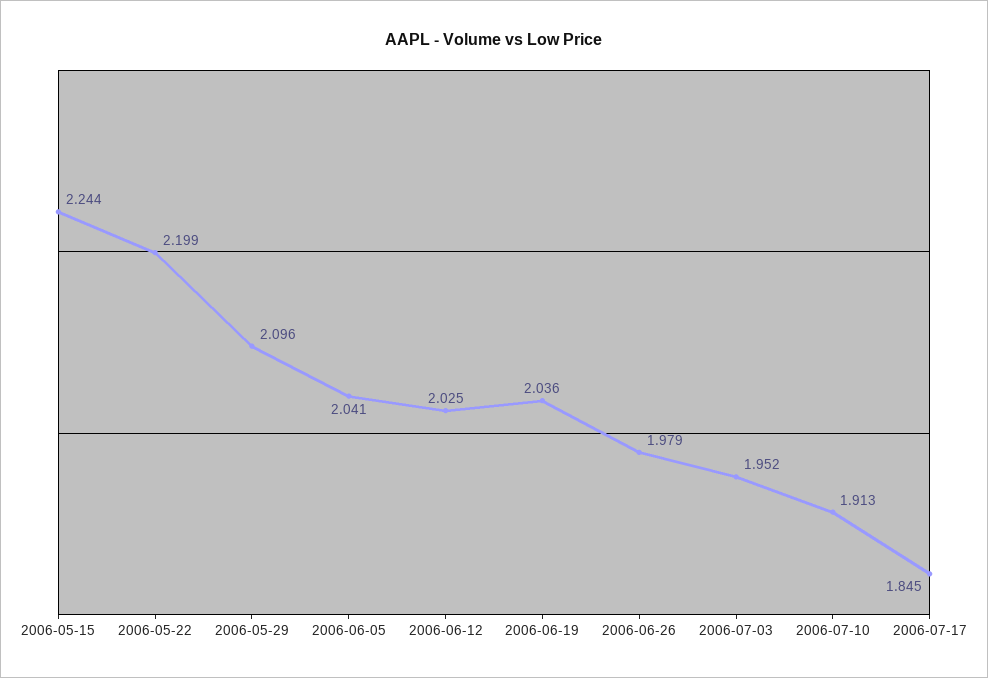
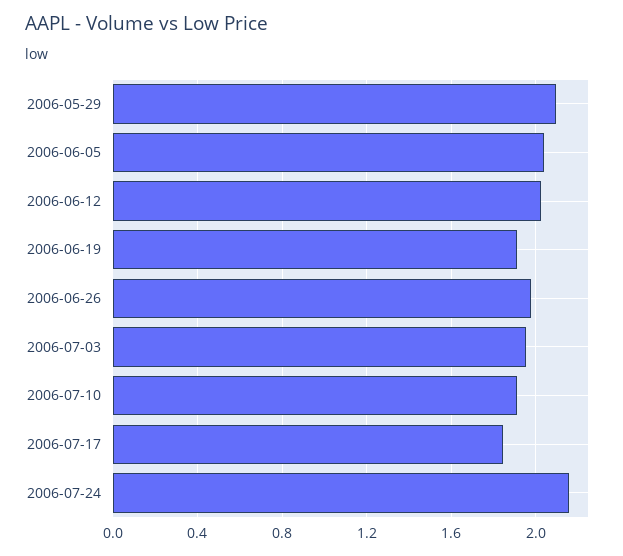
2006-05-15: 2.244 -> none
2006-05-22: 2.199 -> none
2006-06-19: 2.036 -> 1.9
2006-07-24: none -> 2.15

